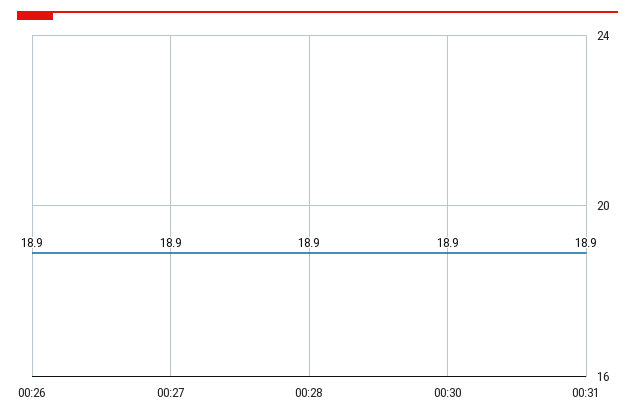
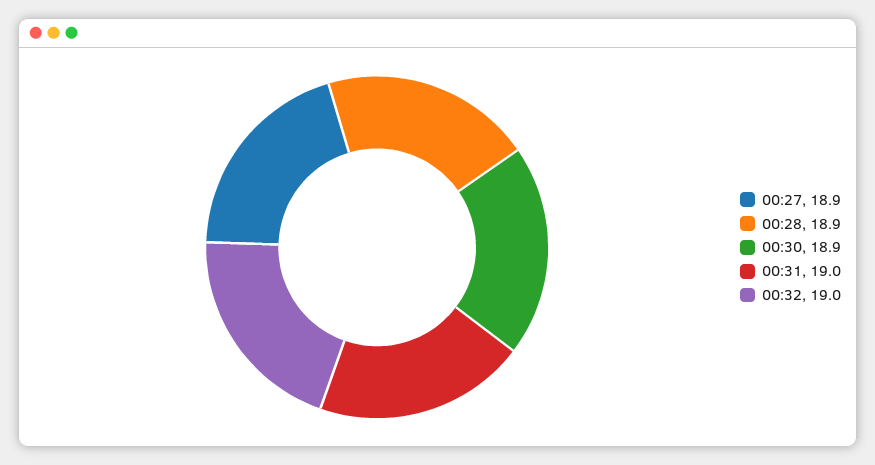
00:26: 18.9 -> none
00:31: 18.9 -> 19
00:32: none -> 19

